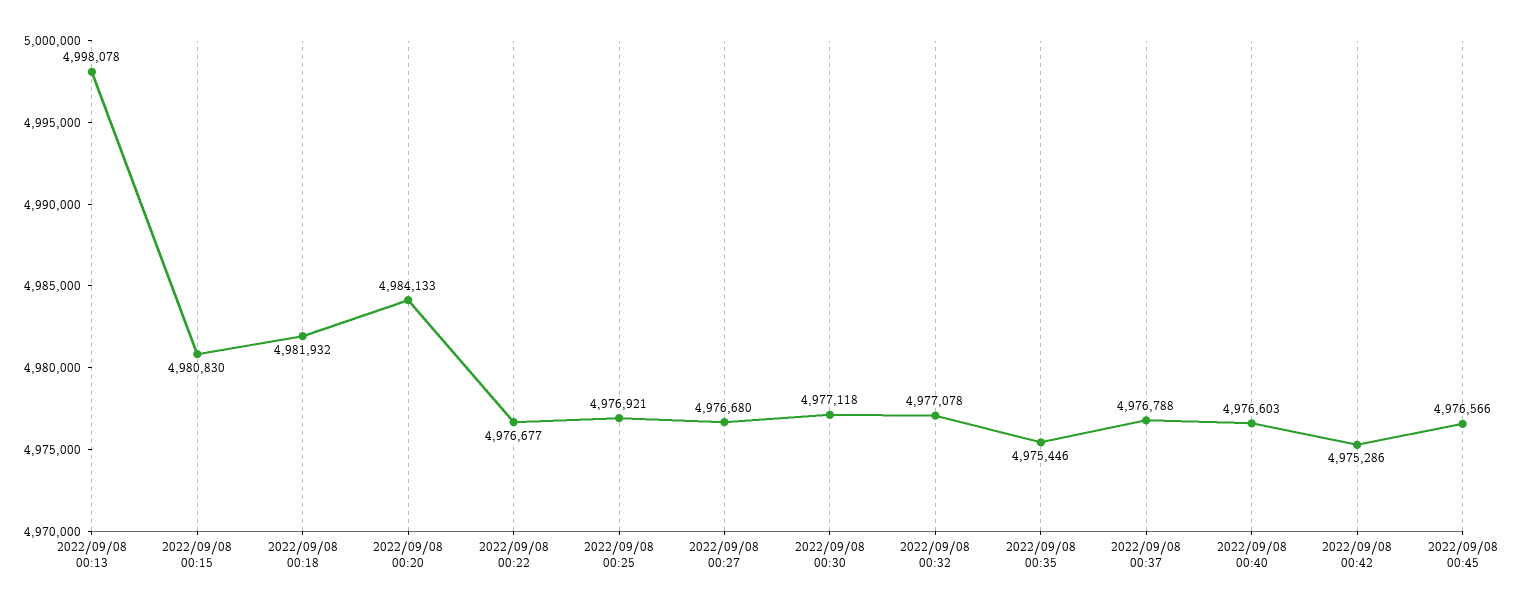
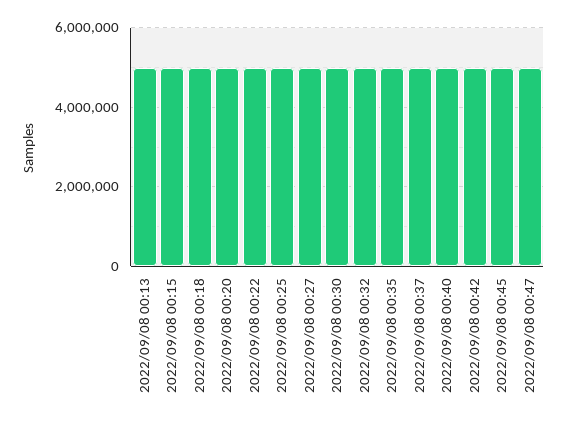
2022/09/08 00:47: none -> 5000000

